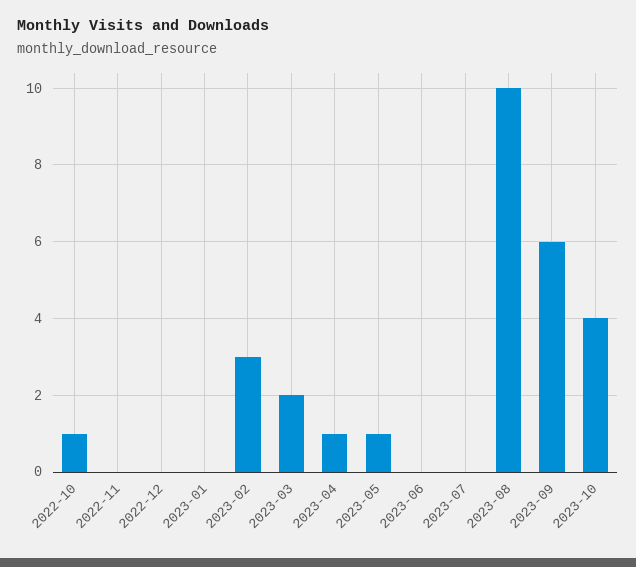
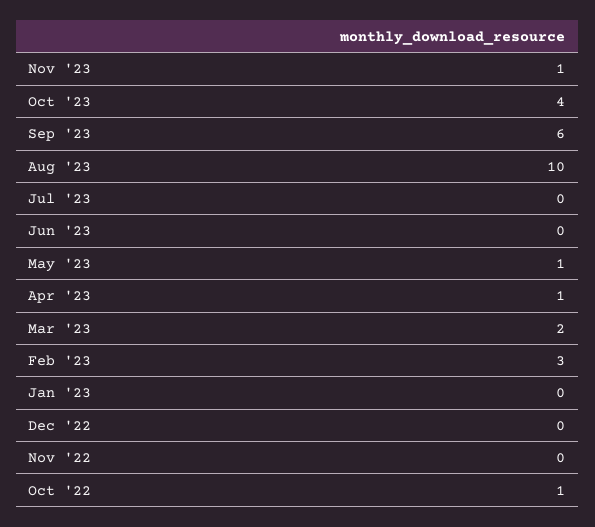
Nov '23: none -> 1

